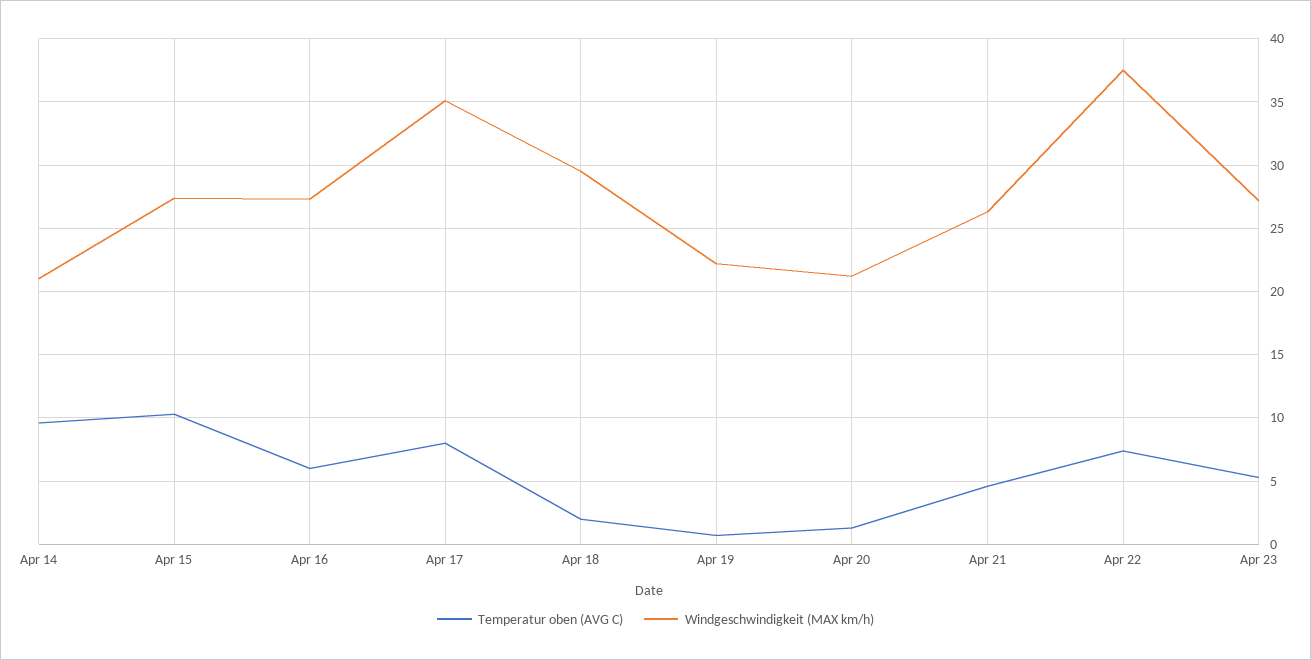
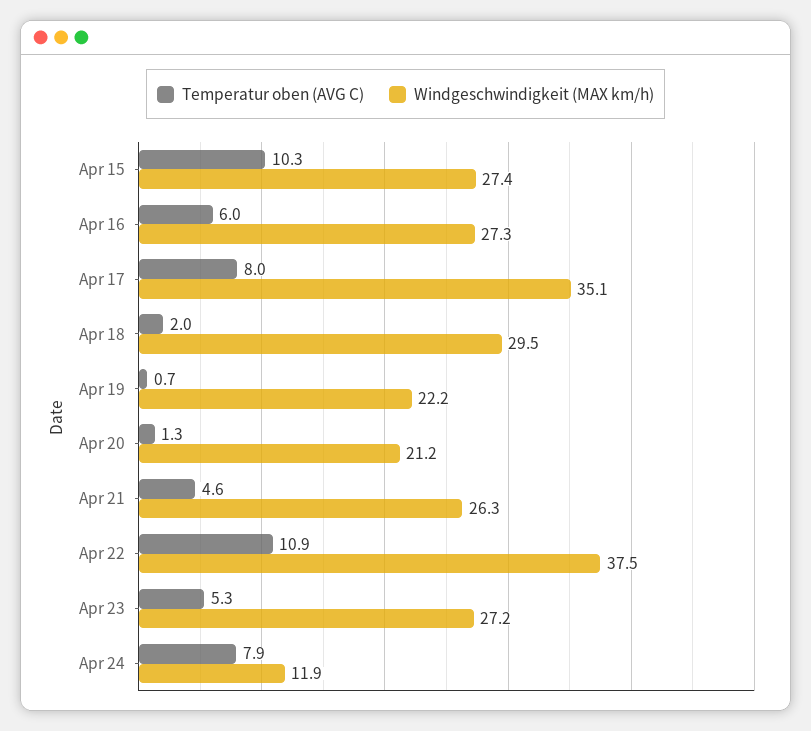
Temperatur oben (AVG C), Apr 14: 9.5 -> none
Windgeschwindigkeit (MAX km/h), Apr 14: 21 -> none
Temperatur oben (AVG C), Apr 22: 7.5 -> 10.9
Temperatur oben (AVG C), Apr 24: none -> 7.9
Windgeschwindigkeit (MAX km/h), Apr 24: none -> 11.9

